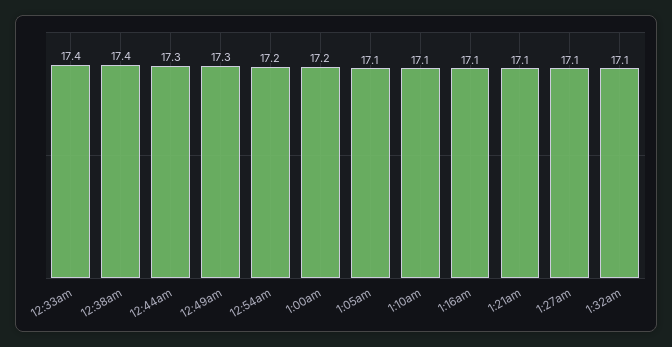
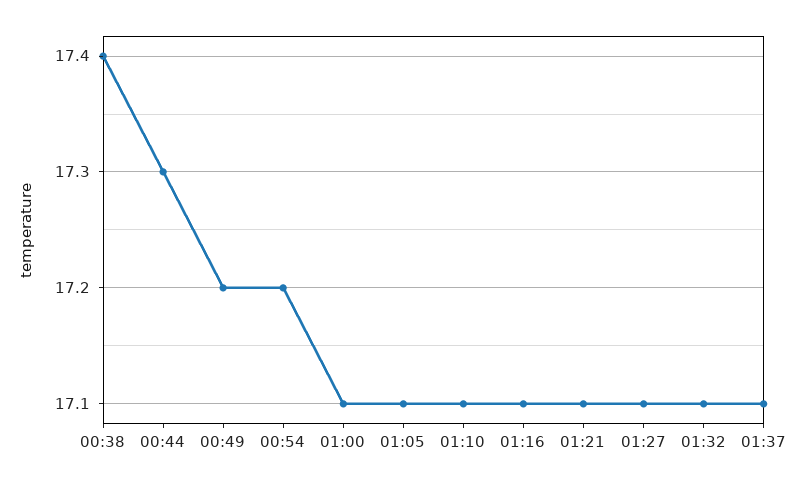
12:33am: 17.4 -> none
12:49am: 17.3 -> 17.2
1:00am: 17.2 -> 17.1
01:37: none -> 17.1

